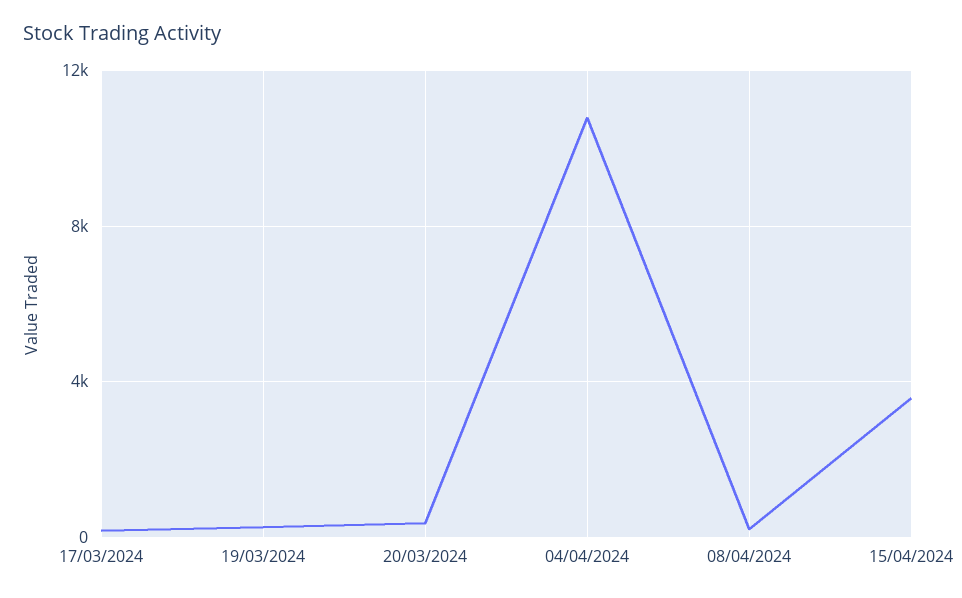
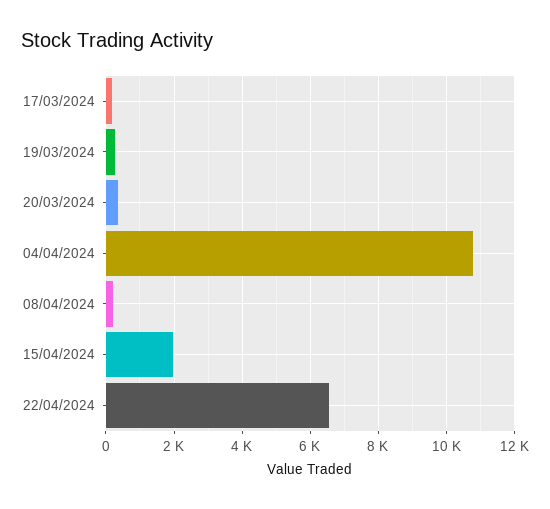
15/04/2024: 3500 -> 2000
22/04/2024: none -> 6600

